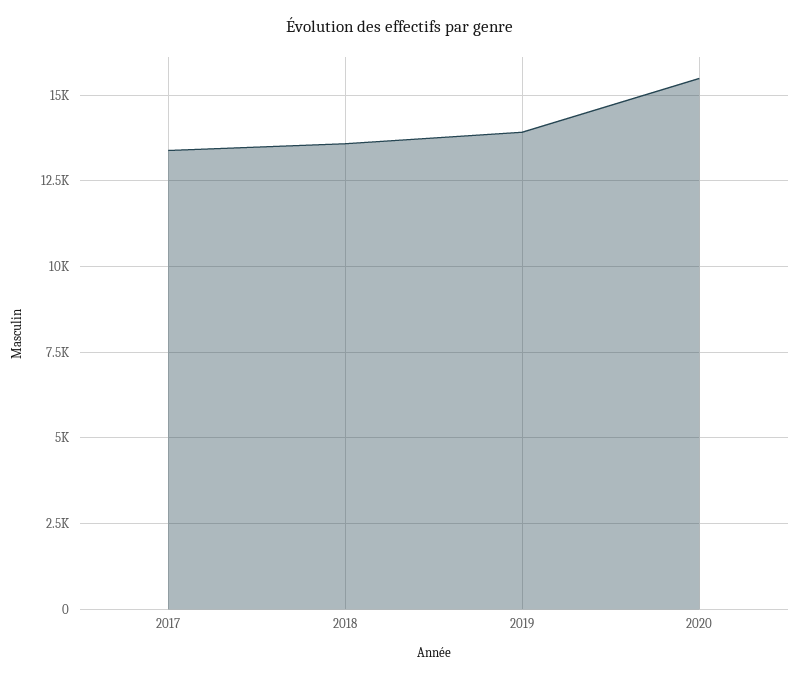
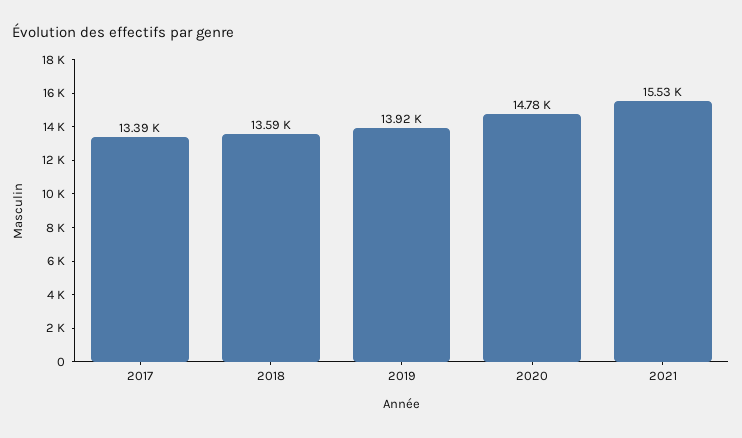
2020: 15500 -> 14780
2021: none -> 15530

